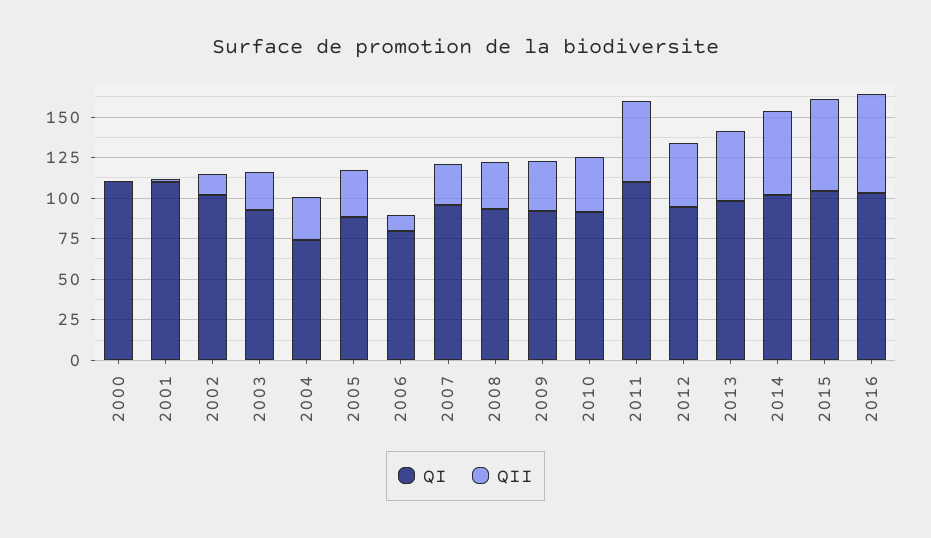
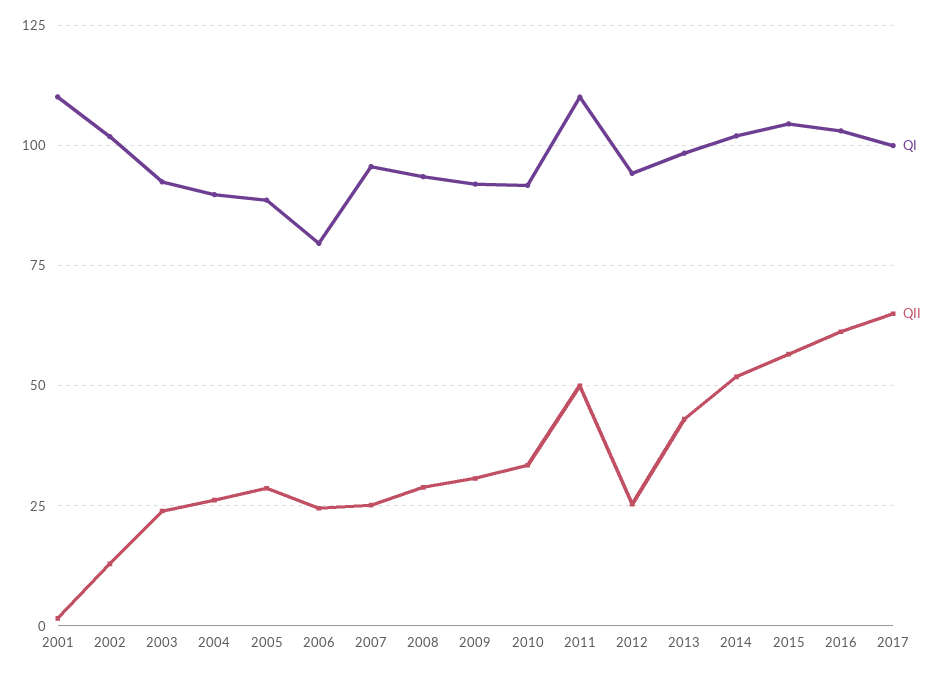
QI, 2000: 110 -> none
QII, 2000: 0 -> none
QI, 2004: 75 -> 90
QII, 2006: 10 -> 25
QII, 2012: 40 -> 25
QI, 2017: none -> 100
QII, 2017: none -> 65

